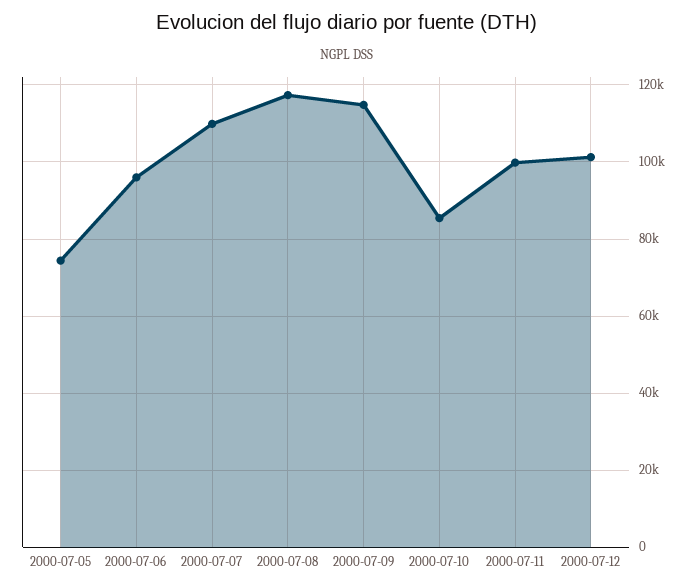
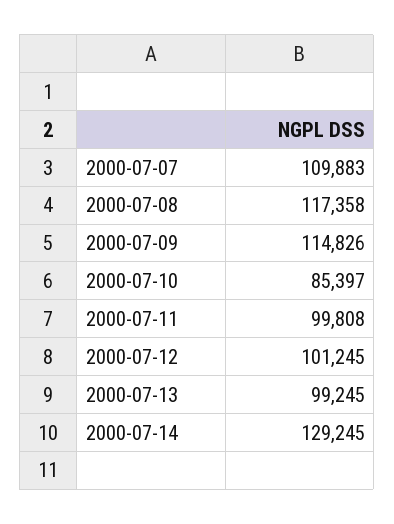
2000-07-05: 74000 -> none
2000-07-06: 96000 -> none
2000-07-13: none -> 99245
2000-07-14: none -> 129245

